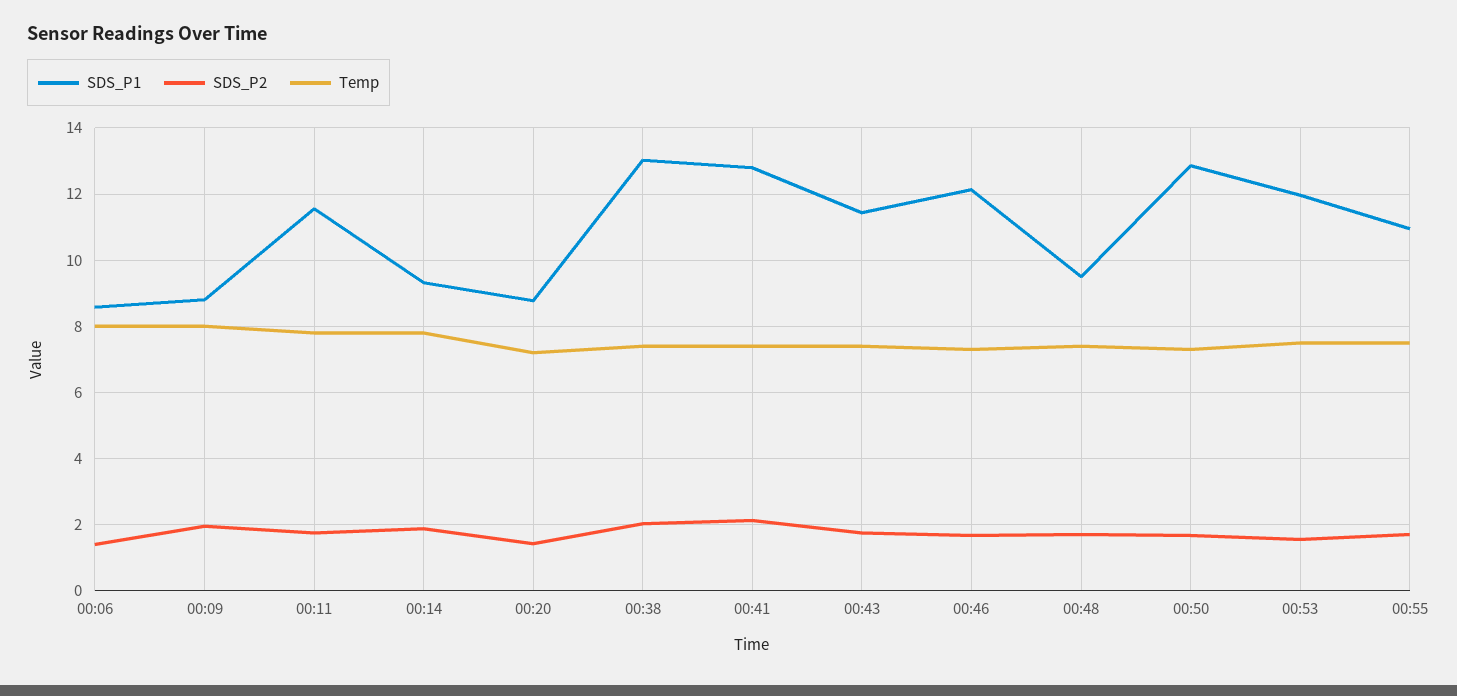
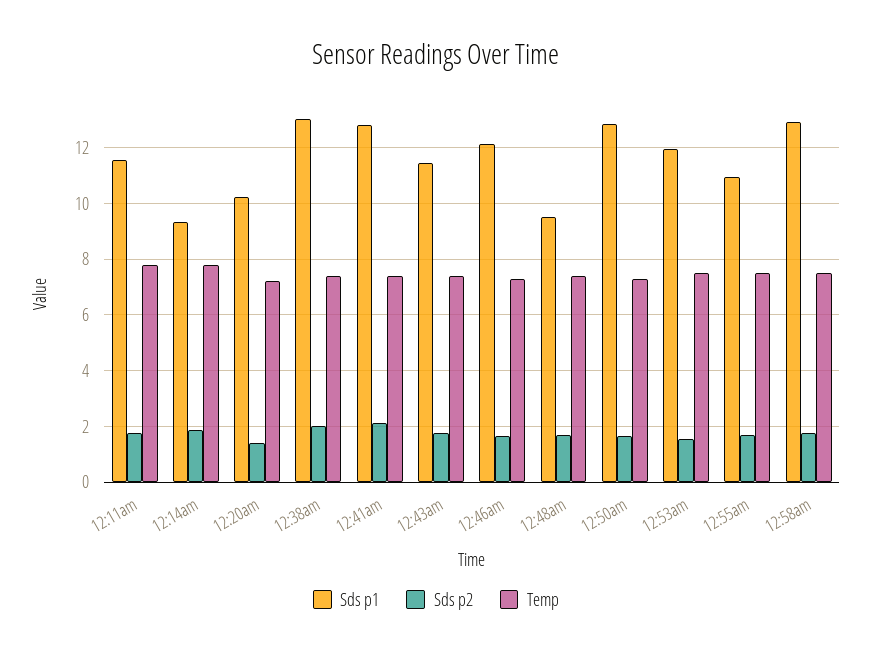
SDS_P1, 00:06: 8.6 -> none
SDS_P2, 00:06: 1.4 -> none
Temp, 00:06: 8 -> none
SDS_P1, 00:09: 8.8 -> none
SDS_P2, 00:09: 2 -> none
Temp, 00:09: 8 -> none
SDS_P1, 00:20: 8.8 -> 10.25
SDS_P1, 12:58am: none -> 13
SDS_P2, 12:58am: none -> 1.75
Temp, 12:58am: none -> 7.5

